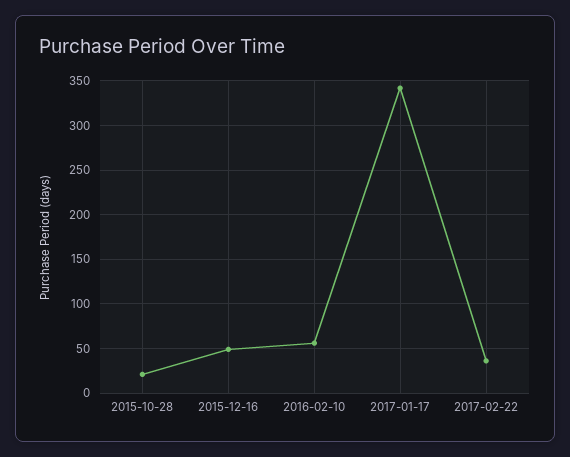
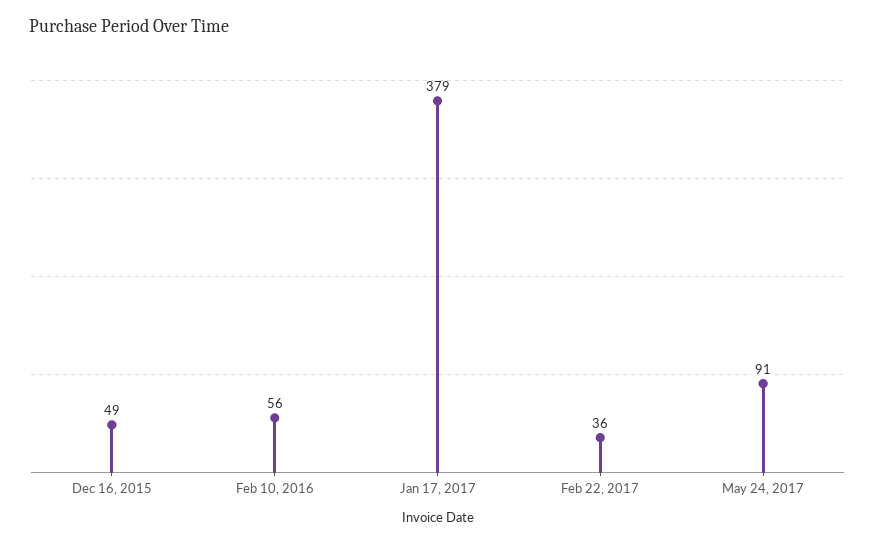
2015-10-28: 20 -> none
2017-01-17: 340 -> 379
May 24, 2017: none -> 91

